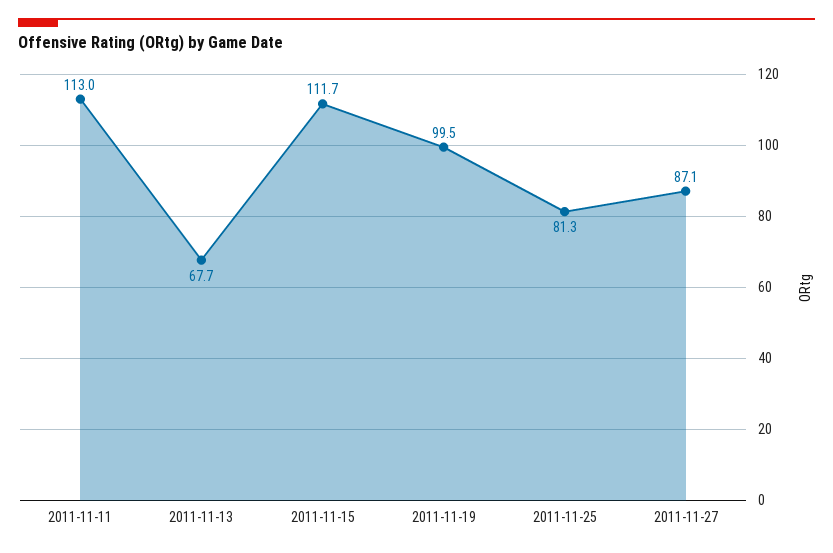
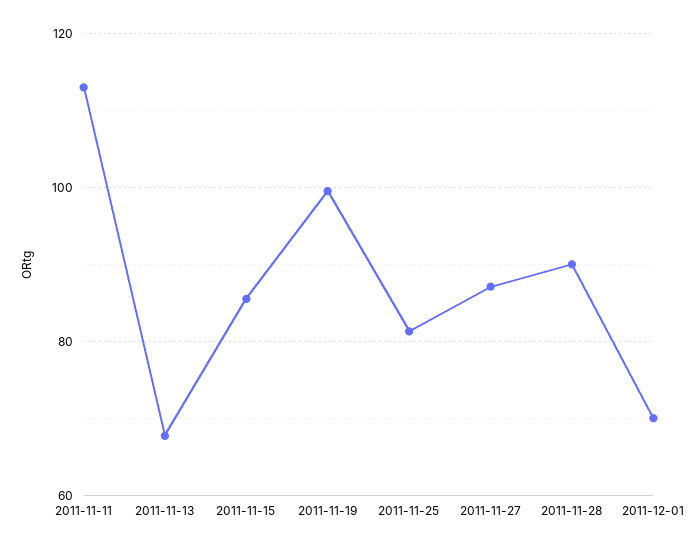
2011-11-15: 111.7 -> 86
2011-11-28: none -> 90
2011-12-01: none -> 70

